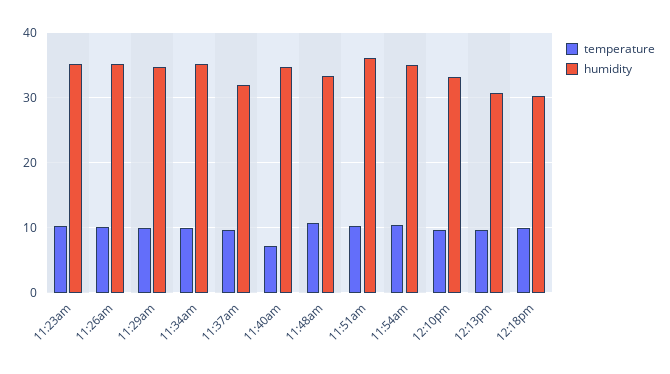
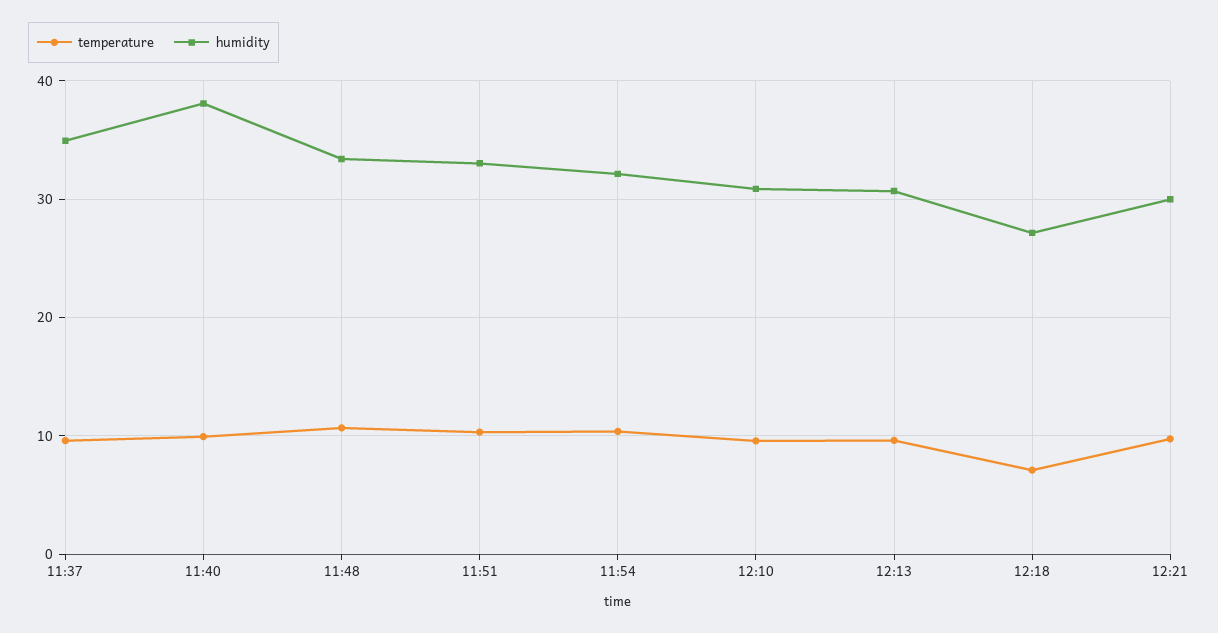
temperature, 11:23am: 10 -> none
humidity, 11:23am: 35 -> none
temperature, 11:26am: 10 -> none
humidity, 11:26am: 35 -> none
temperature, 11:29am: 10 -> none
humidity, 11:29am: 35 -> none
temperature, 11:34am: 10 -> none
humidity, 11:34am: 35 -> none
humidity, 11:37am: 32 -> 35
temperature, 11:40am: 7 -> 10
humidity, 11:40am: 35 -> 38
humidity, 11:51am: 36 -> 33
humidity, 11:54am: 35 -> 32
humidity, 12:10pm: 33 -> 31
temperature, 12:18pm: 10 -> 7
humidity, 12:18pm: 30 -> 27
temperature, 12:21: none -> 10
humidity, 12:21: none -> 30

